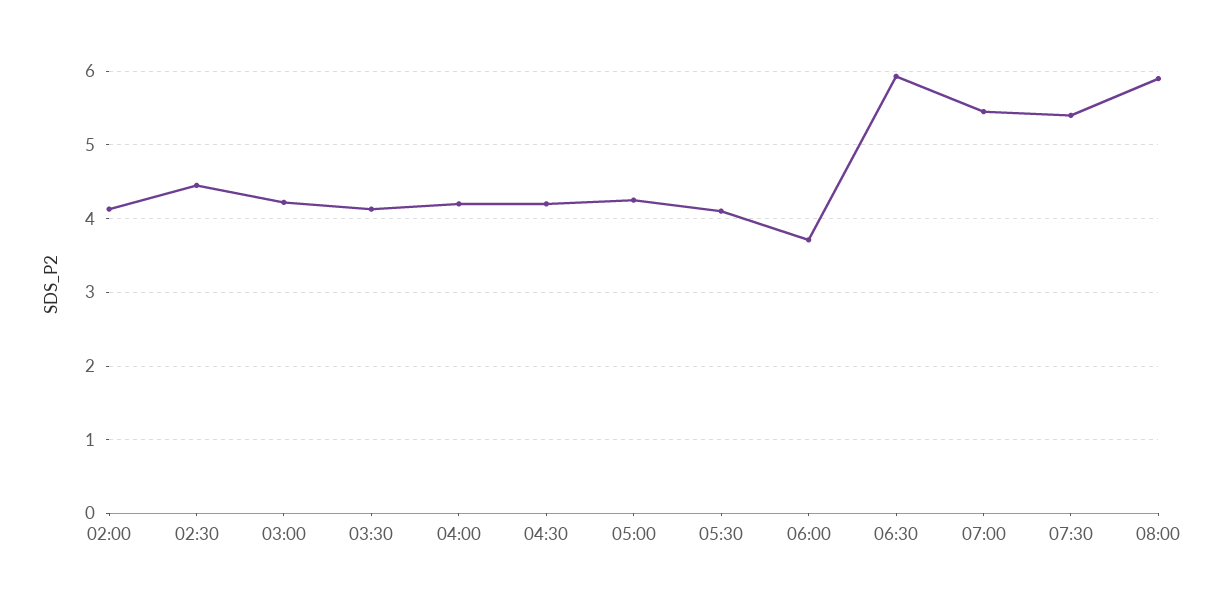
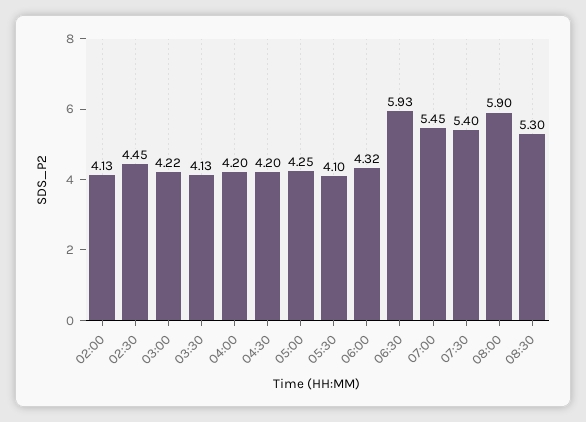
06:00: 3.7 -> 4.32
08:30: none -> 5.3

